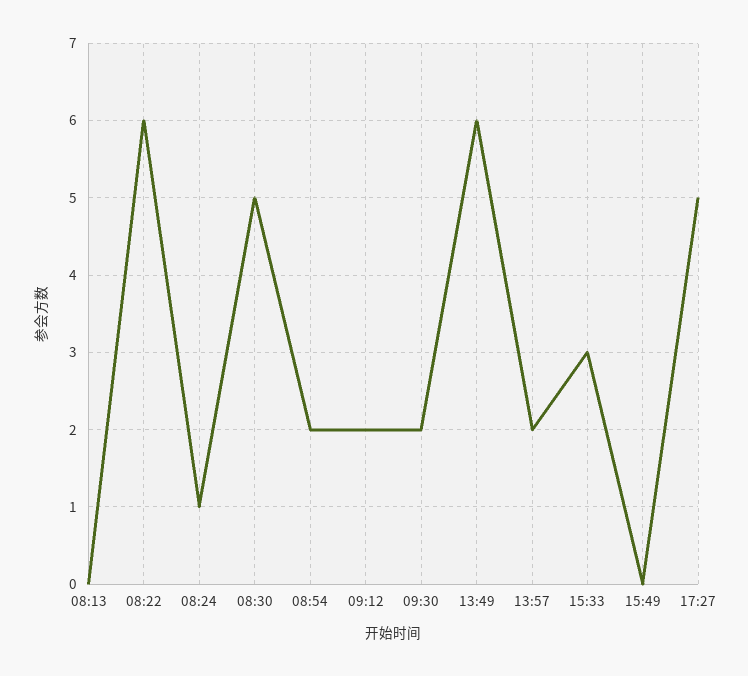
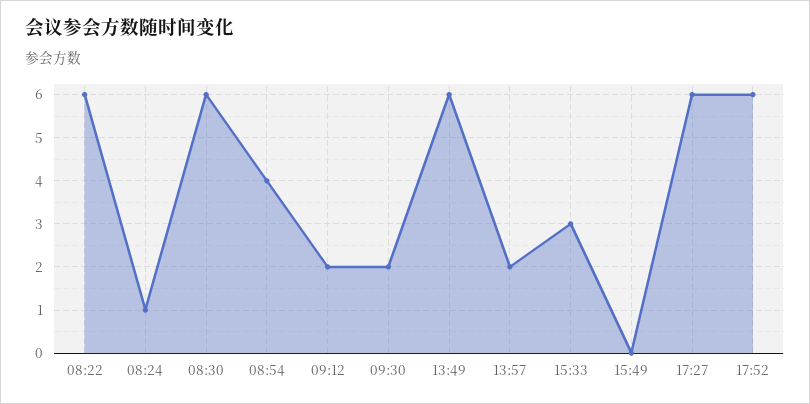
08:13: 0 -> none
08:30: 5 -> 6
08:54: 2 -> 4
17:27: 5 -> 6
17:52: none -> 6

